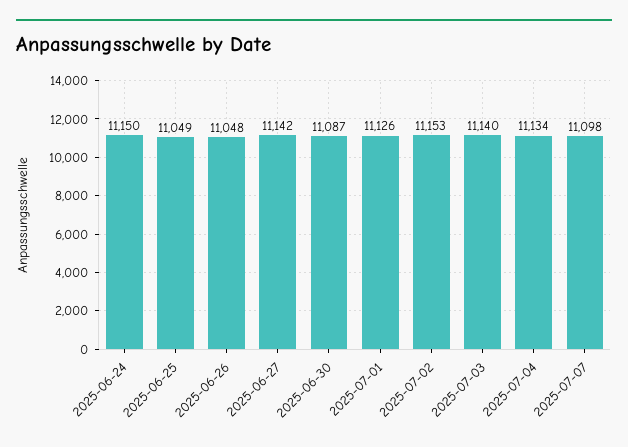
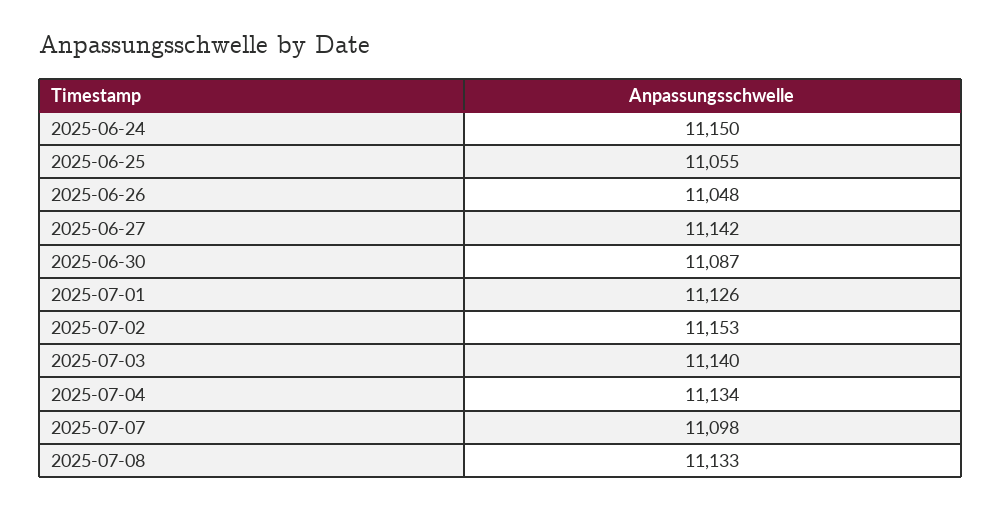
2025-06-25: 11049 -> 11055
2025-07-08: none -> 11133

